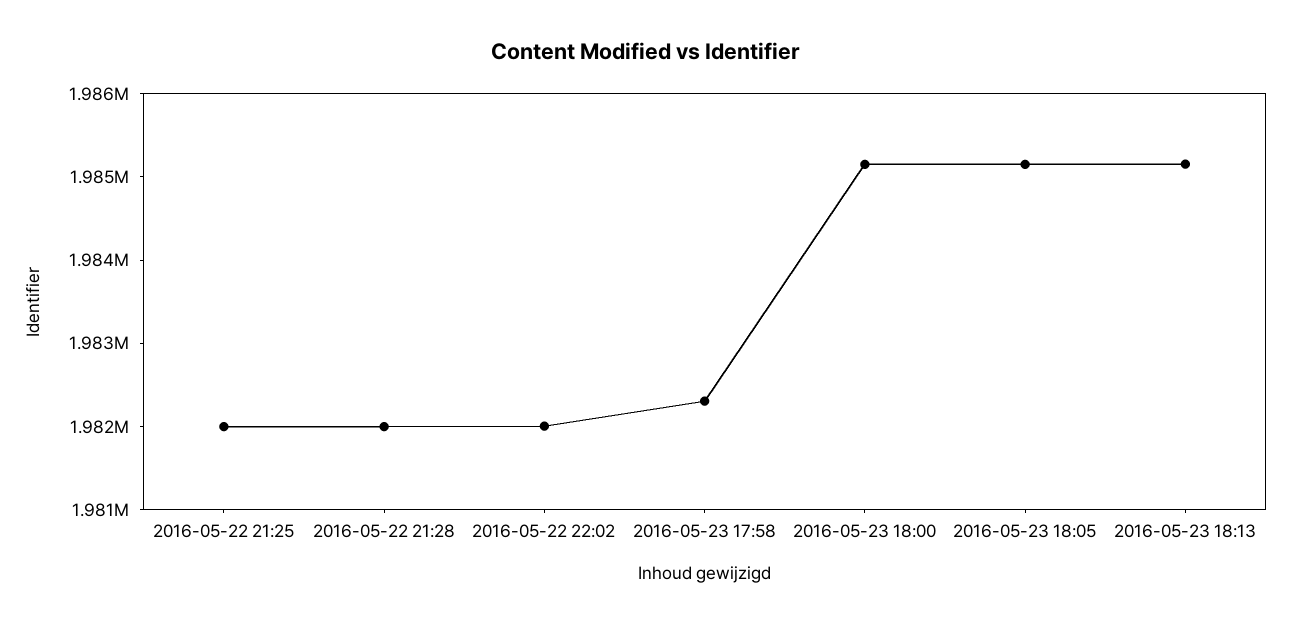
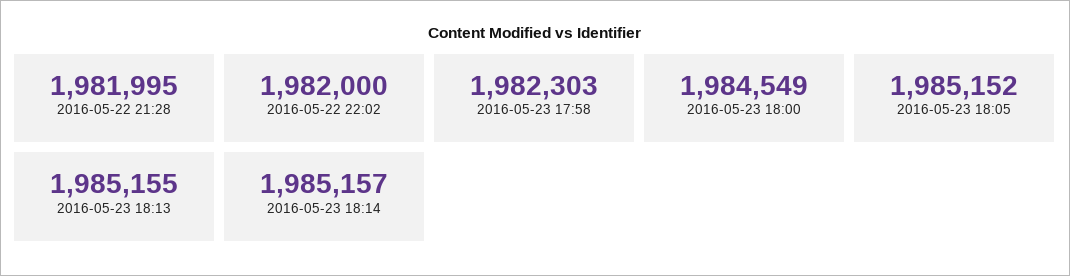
2016-05-22 21:25: 1982000 -> none
2016-05-23 18:00: 1985200 -> 1984549
2016-05-23 18:14: none -> 1985157

